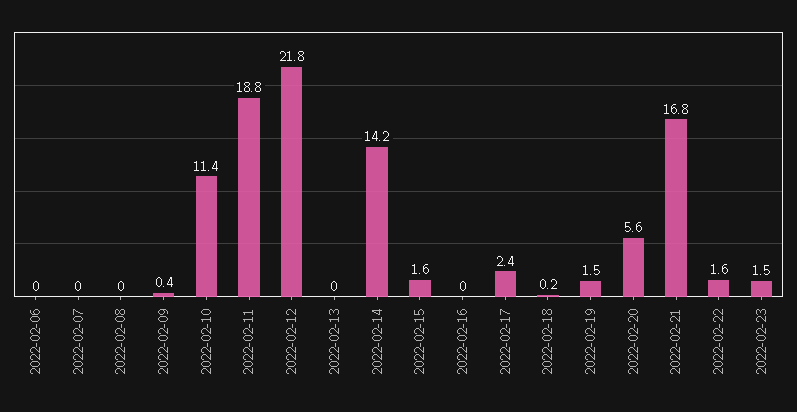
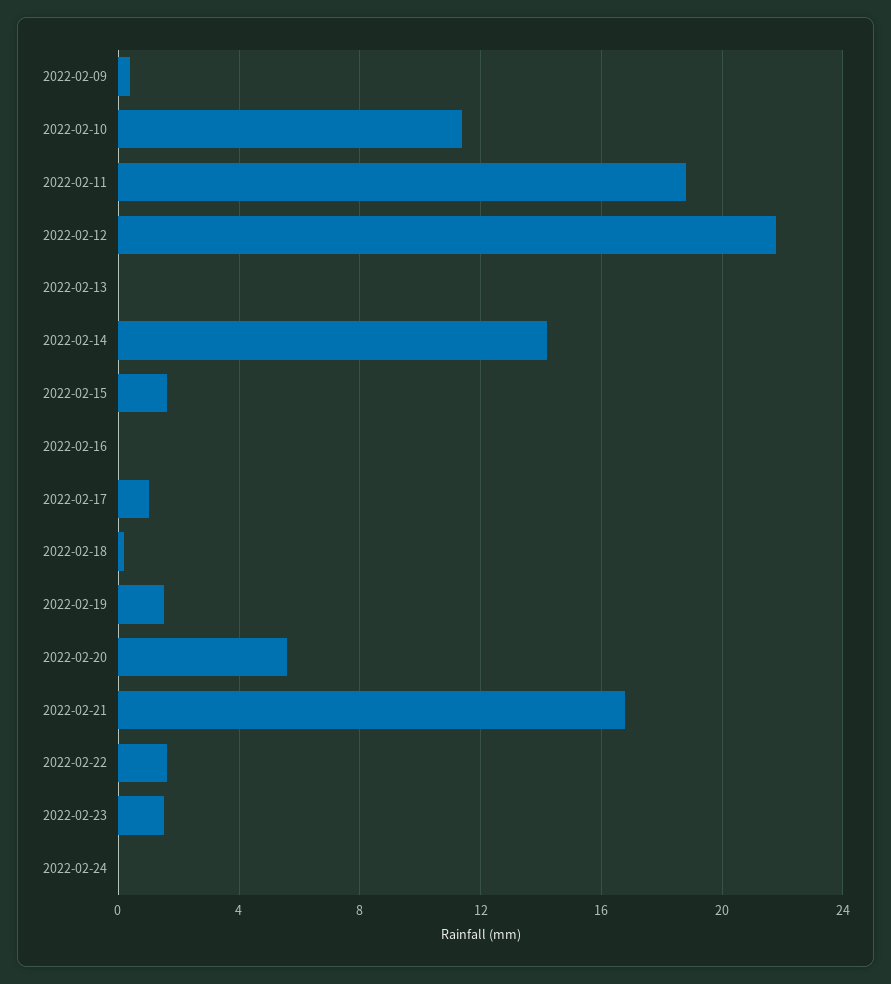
2022-02-06: 0 -> none
2022-02-07: 0 -> none
2022-02-08: 0 -> none
2022-02-17: 2.4 -> 1
2022-02-24: none -> 0

